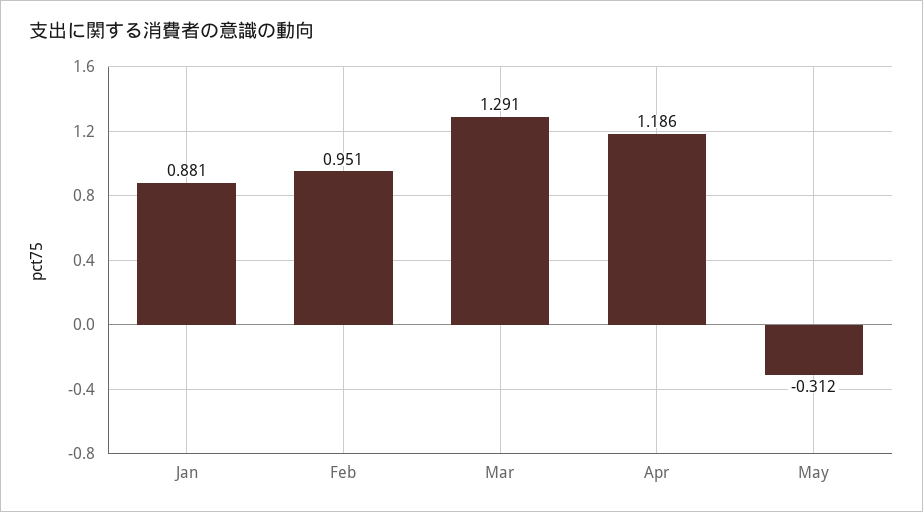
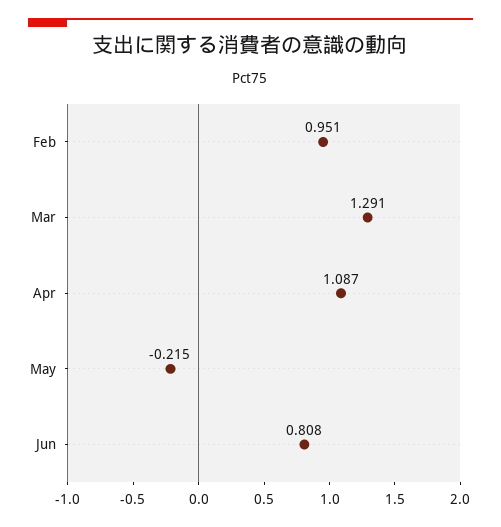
Jan: 0.881 -> none
Apr: 1.186 -> 1.087
May: -0.312 -> -0.215
Jun: none -> 0.808

